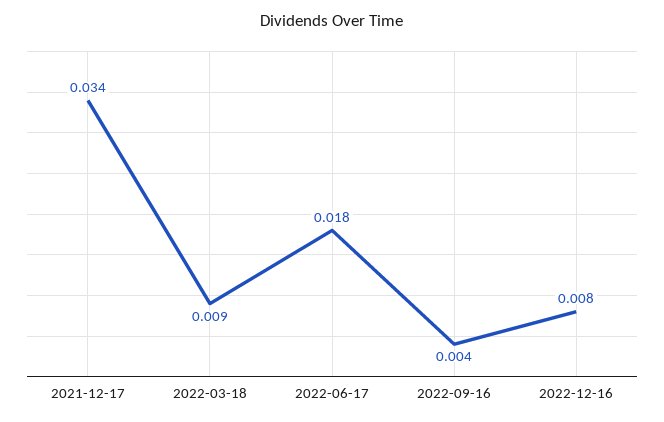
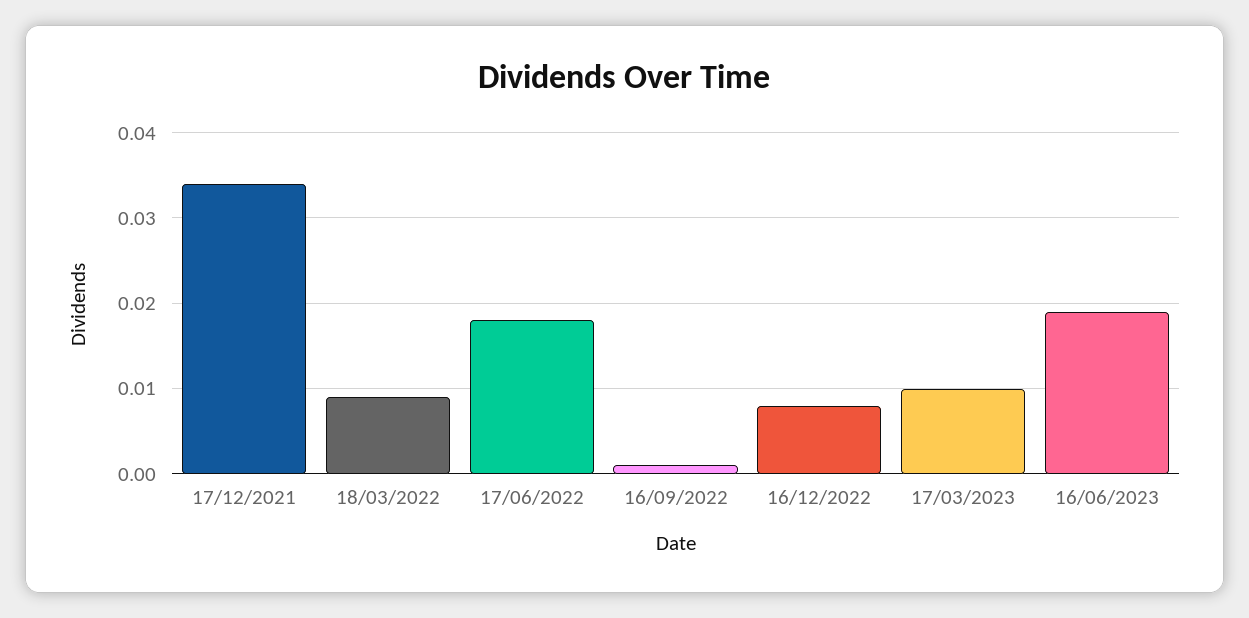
2022-09-16: 0.004 -> 0.001
17/03/2023: none -> 0.01
16/06/2023: none -> 0.019

